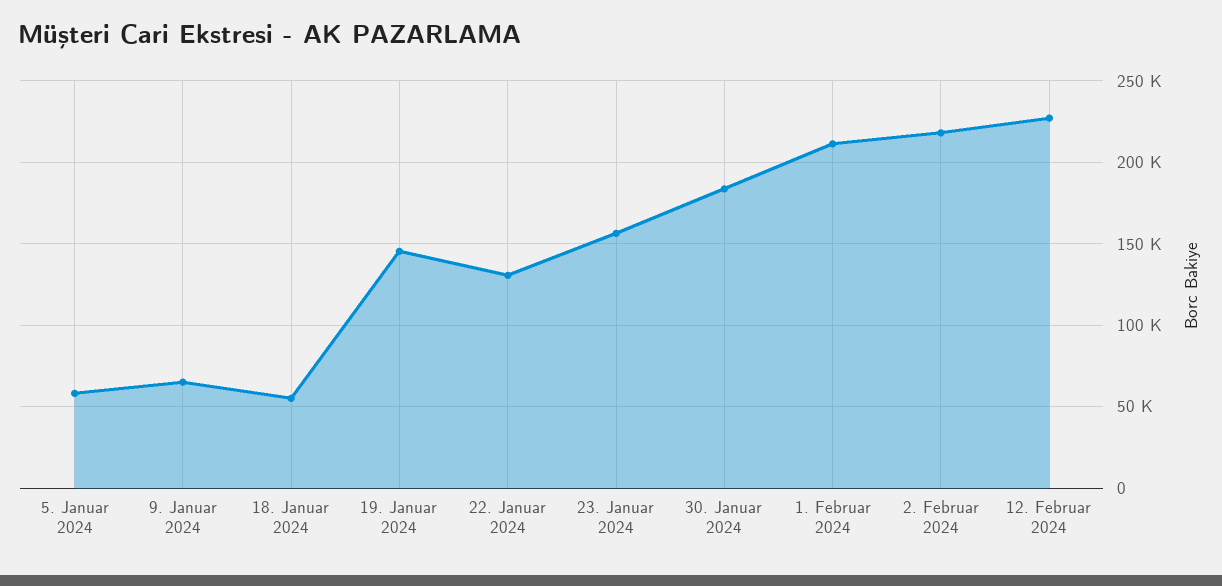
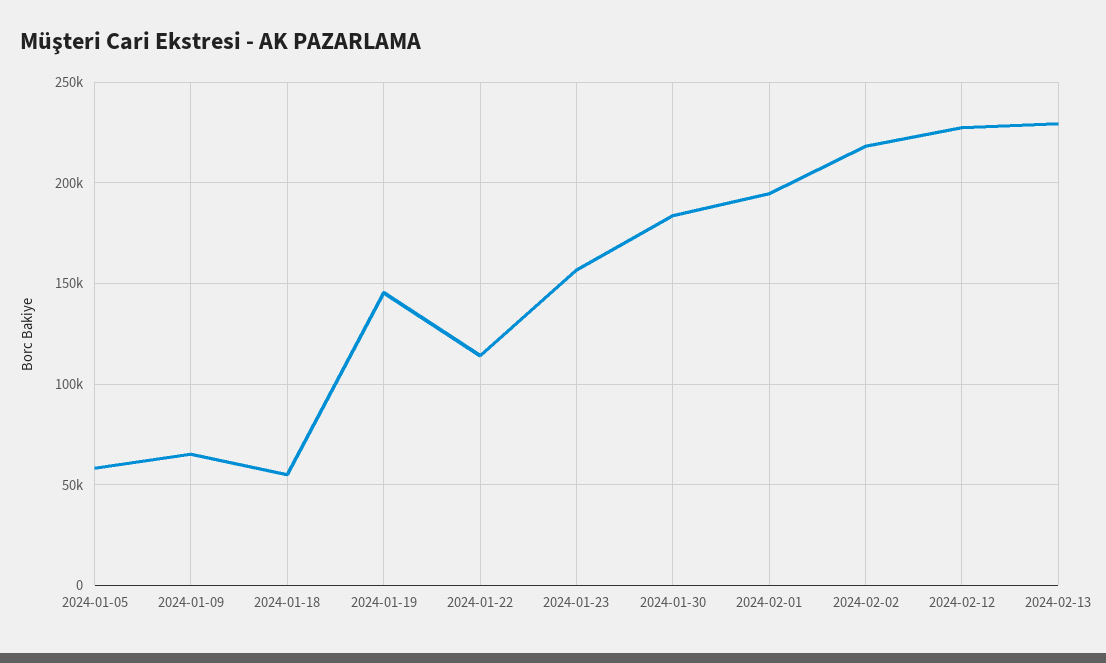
22. Januar 2024: 130000 -> 115000
1. Februar 2024: 210000 -> 195000
2024-02-13: none -> 230000

